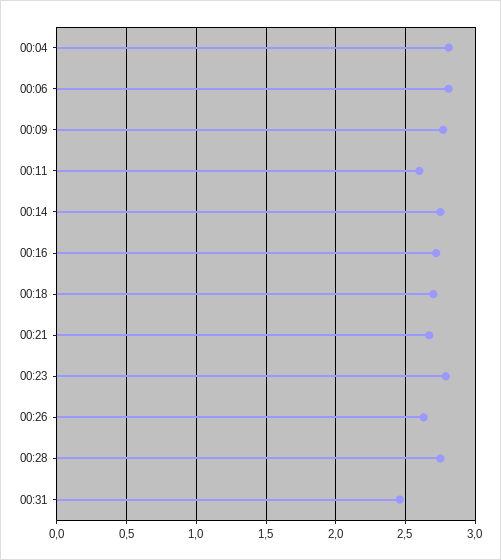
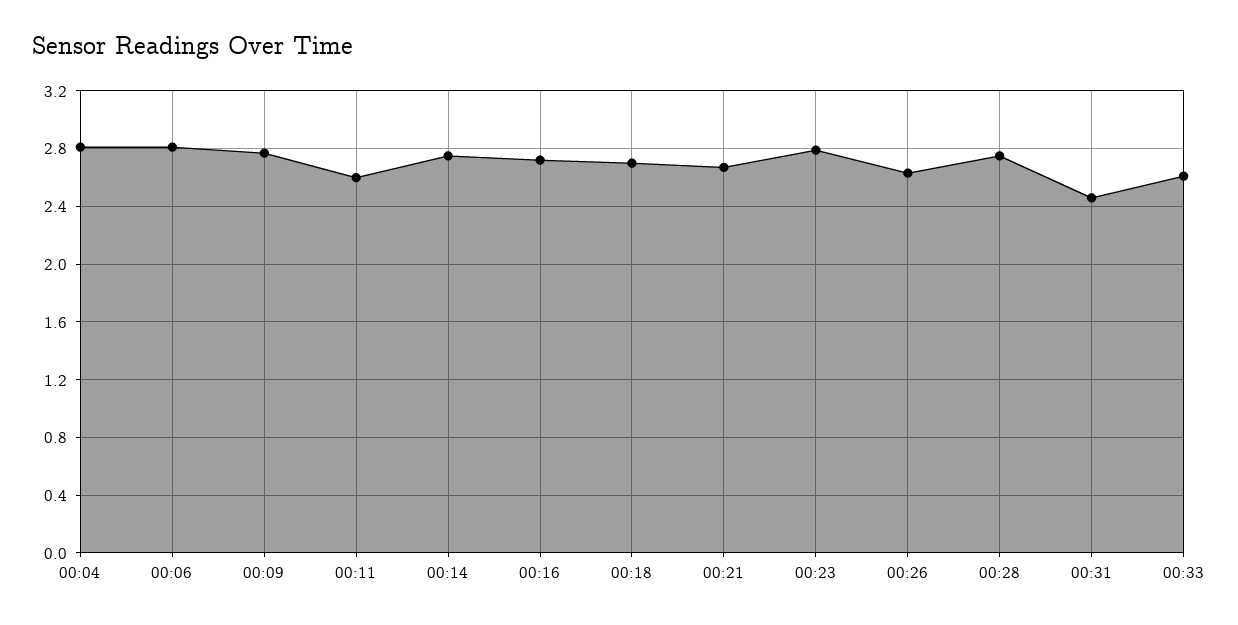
00:33: none -> 2.6

